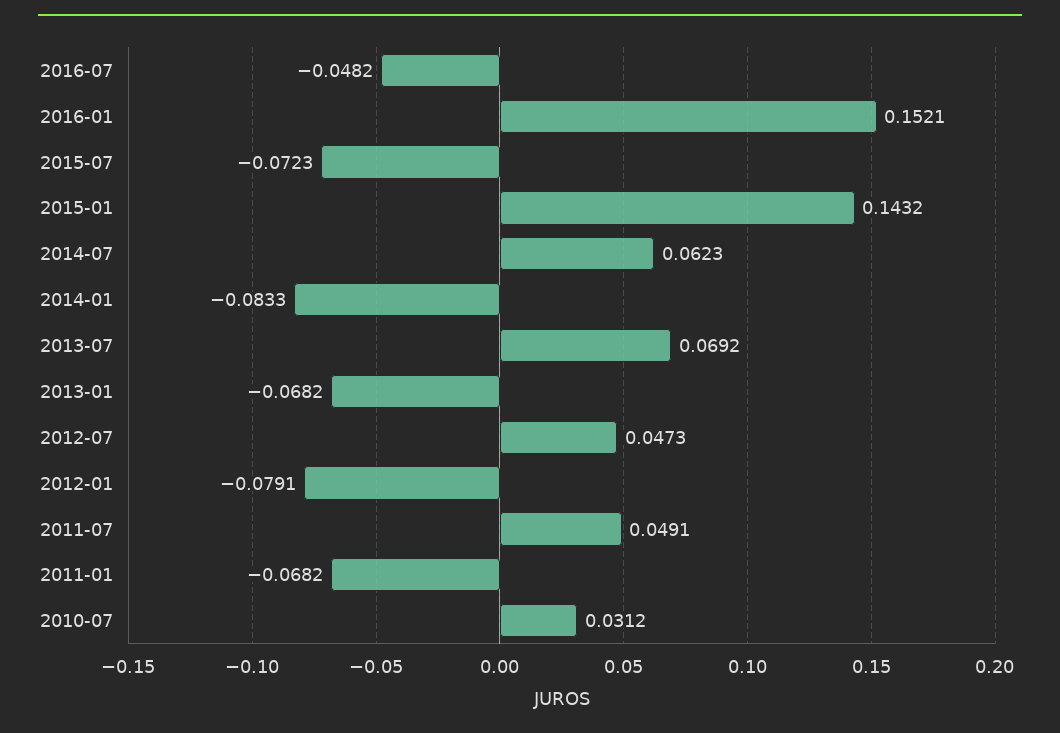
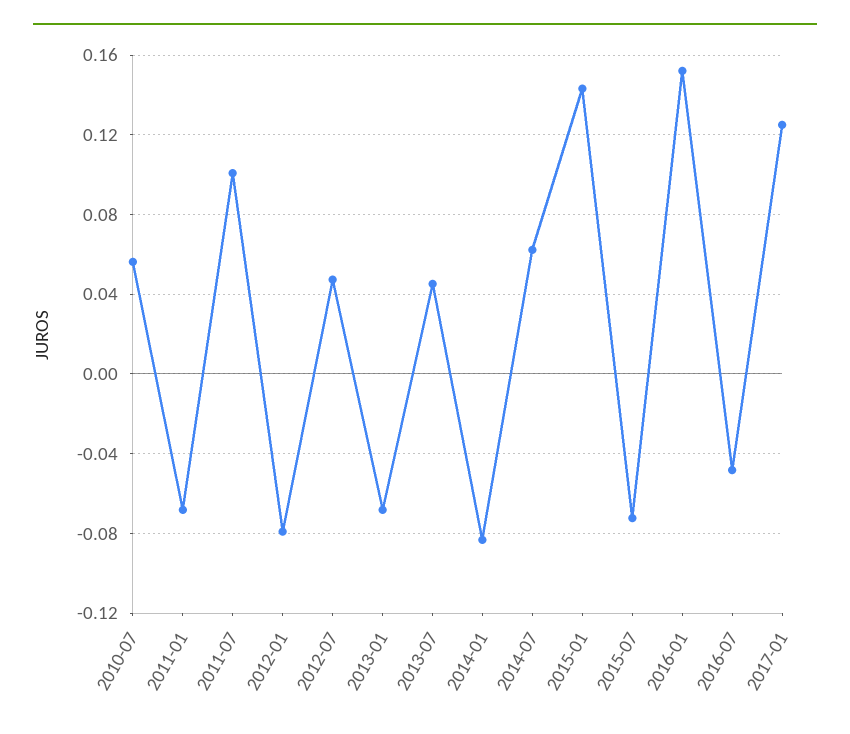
2013-07: 0.0692 -> 0.045
2011-07: 0.0491 -> 0.1
2010-07: 0.0312 -> 0.055
2017-01: none -> 0.125

